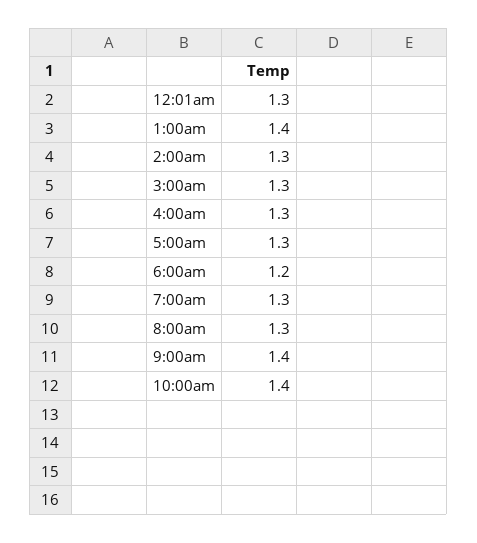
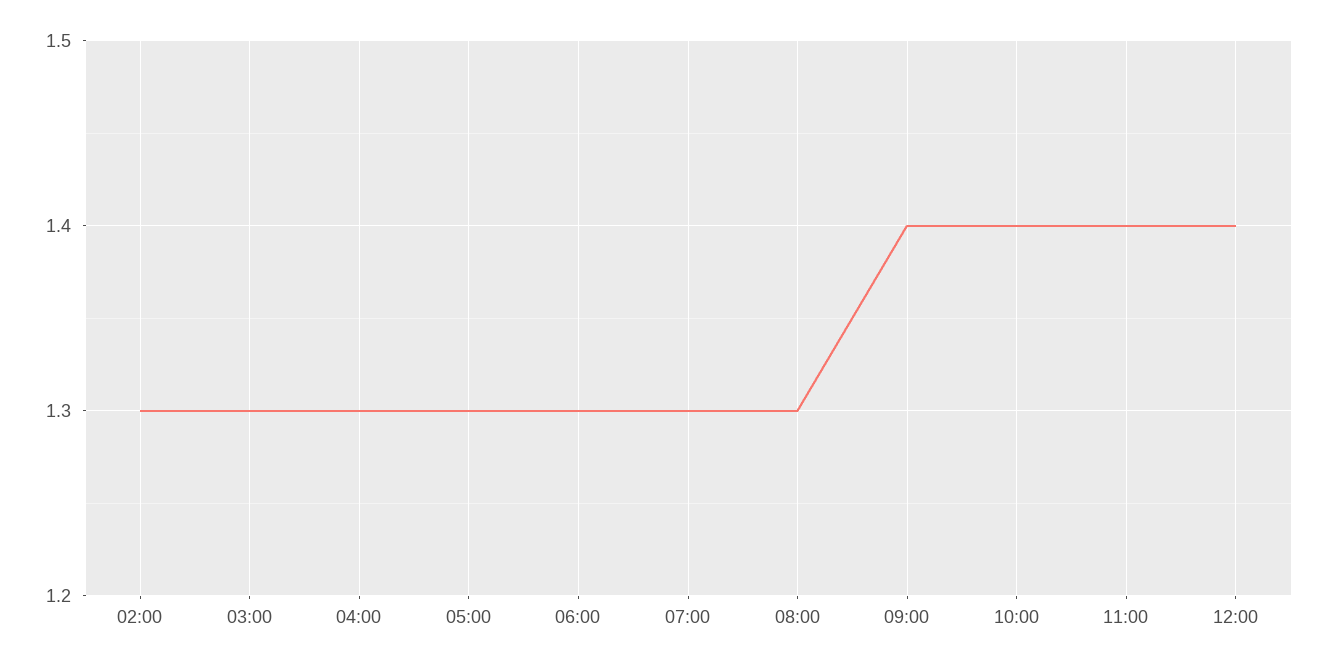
12:01am: 1.3 -> none
1:00am: 1.4 -> none
6:00am: 1.2 -> 1.3
11:00: none -> 1.4
12:00: none -> 1.4

